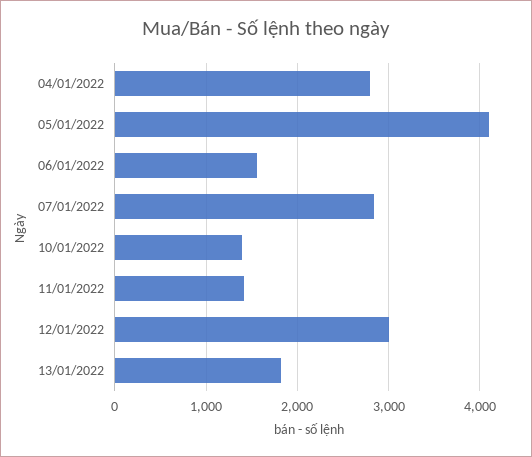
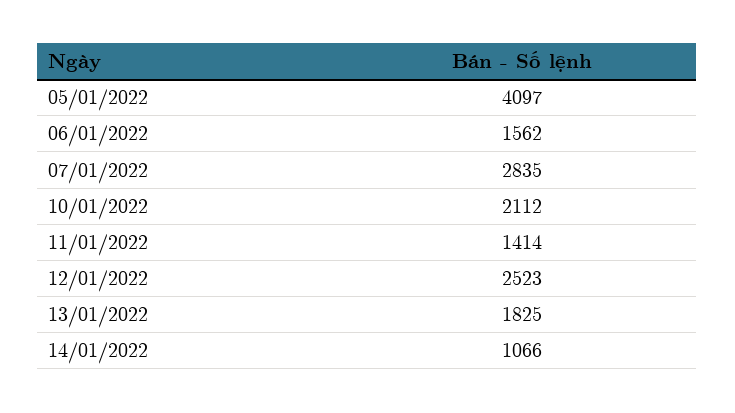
04/01/2022: 2800 -> none
10/01/2022: 1400 -> 2112
12/01/2022: 3000 -> 2523
14/01/2022: none -> 1066

